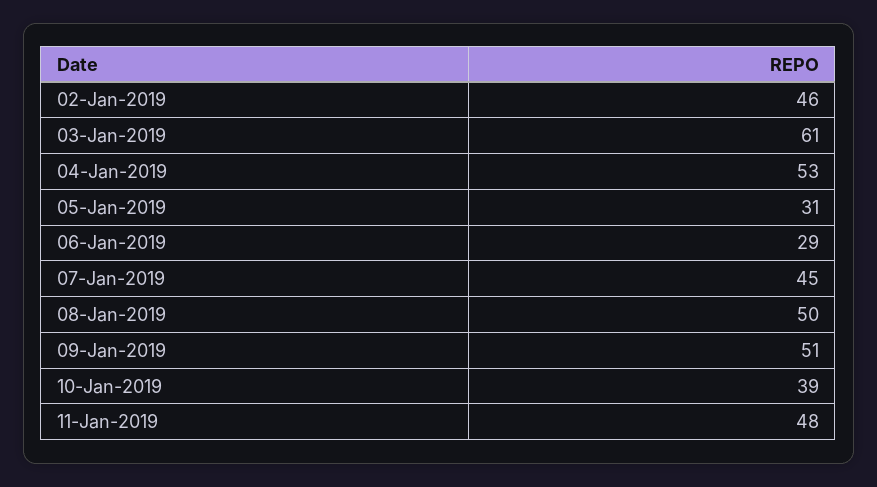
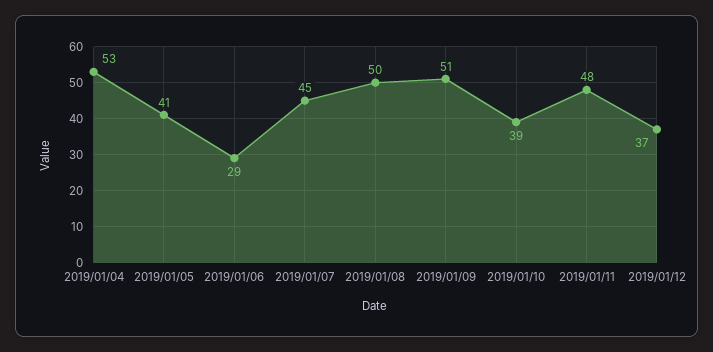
02-Jan-2019: 46 -> none
03-Jan-2019: 61 -> none
05-Jan-2019: 31 -> 41
2019/01/12: none -> 37

